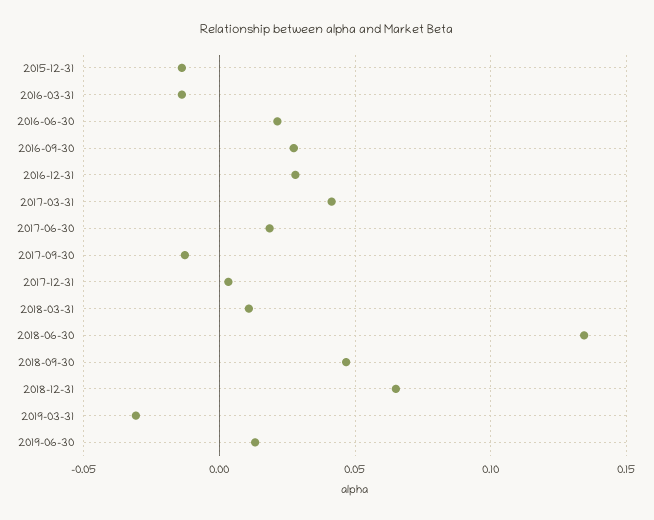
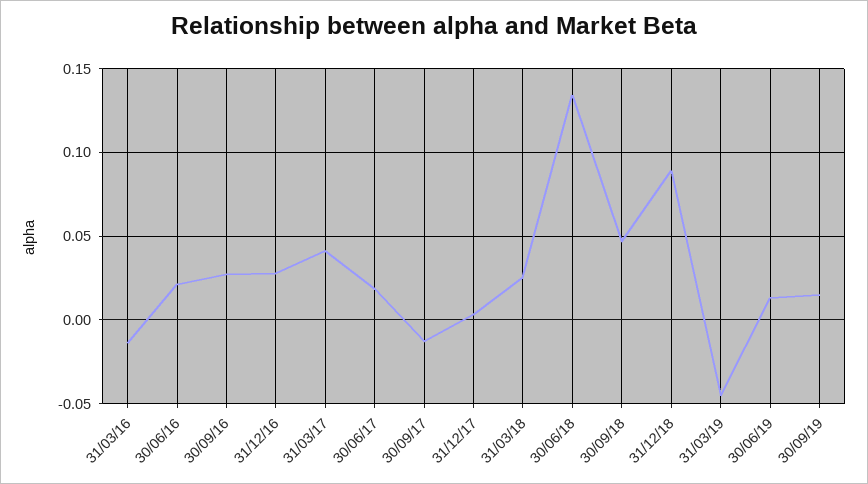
2015-12-31: -0.015 -> none
2018-03-31: 0.01 -> 0.025
2018-12-31: 0.065 -> 0.09
2019-03-31: -0.03 -> -0.045
30/09/19: none -> 0.015

